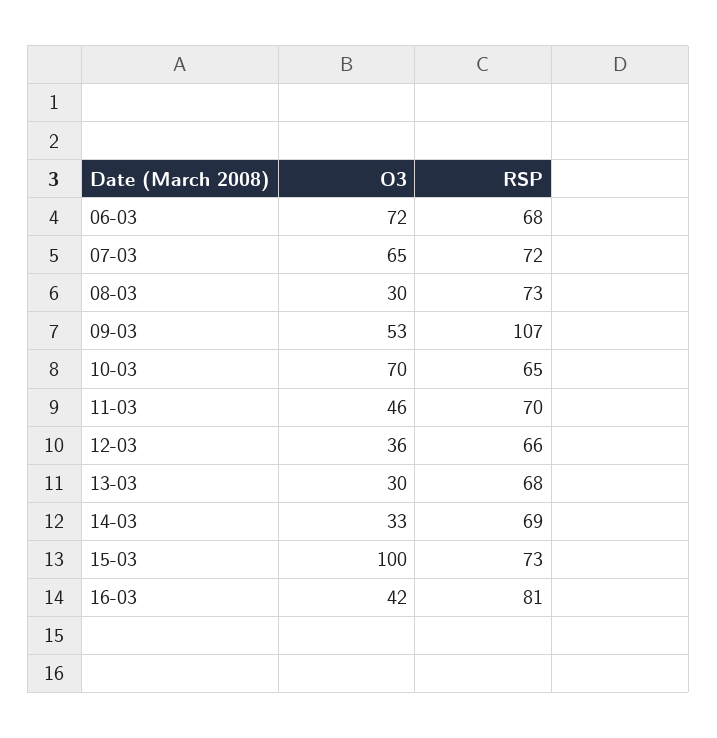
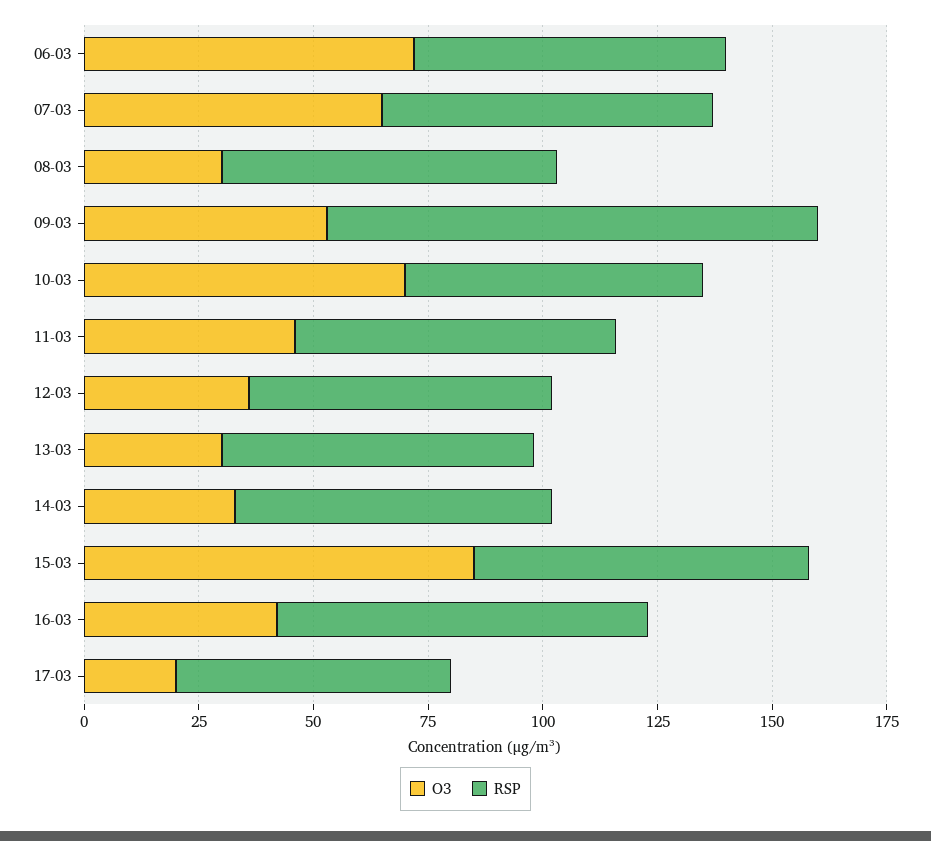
O3, 15-03: 100 -> 85
O3, 17-03: none -> 20
RSP, 17-03: none -> 60

